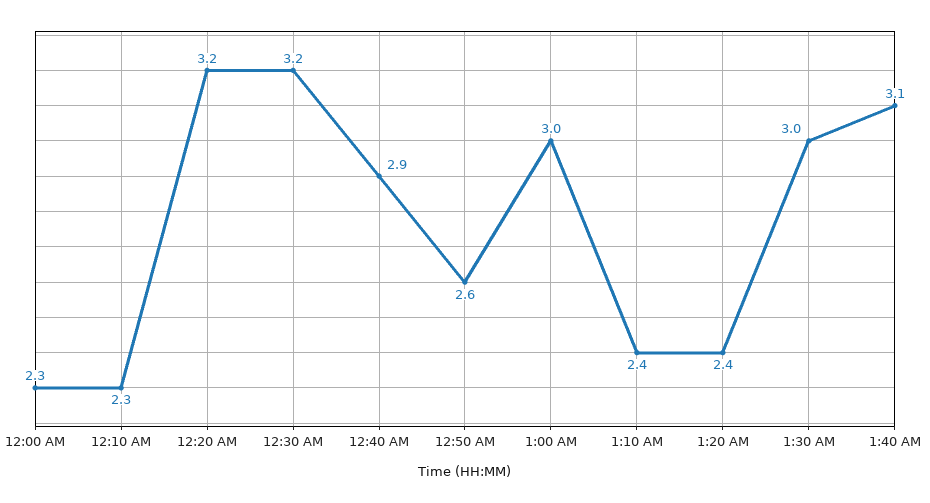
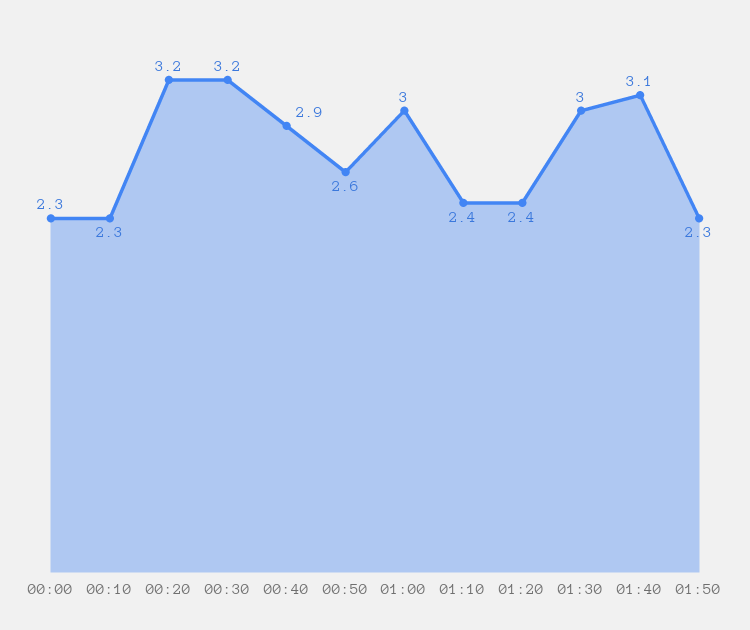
01:50: none -> 2.3

